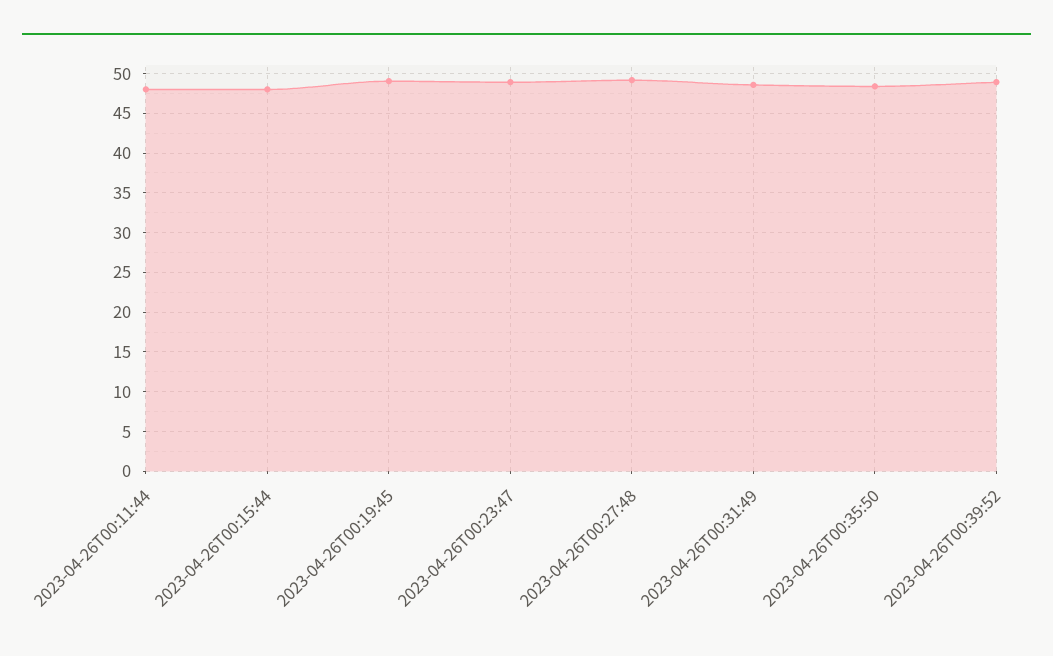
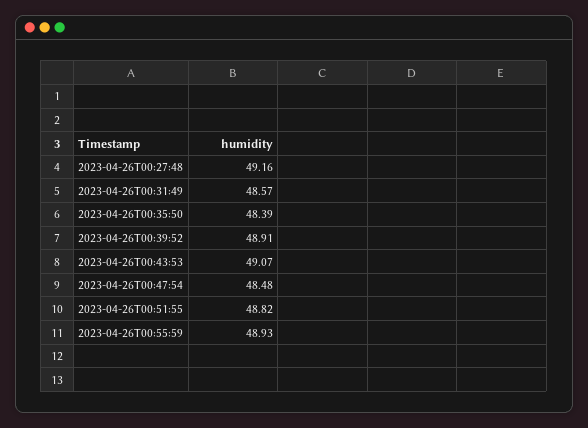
2023-04-26T00:11:44: 48 -> none
2023-04-26T00:15:44: 48 -> none
2023-04-26T00:19:45: 49 -> none
2023-04-26T00:23:47: 49 -> none
2023-04-26T00:43:53: none -> 49.07
2023-04-26T00:47:54: none -> 48.48
2023-04-26T00:51:55: none -> 48.82
2023-04-26T00:55:59: none -> 48.93

